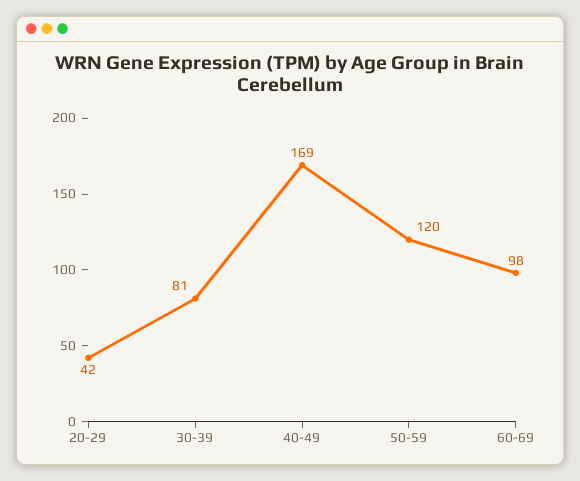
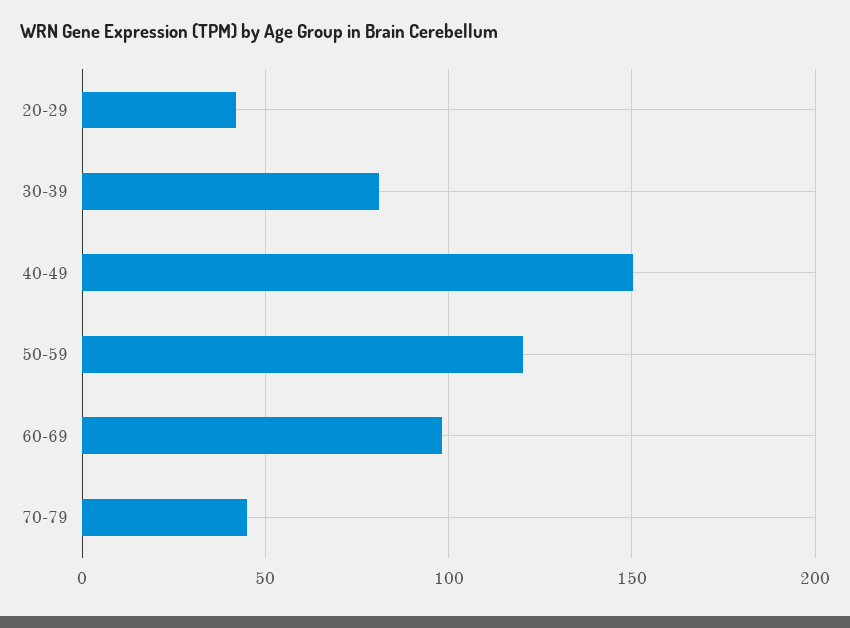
40-49: 169 -> 150
70-79: none -> 45

